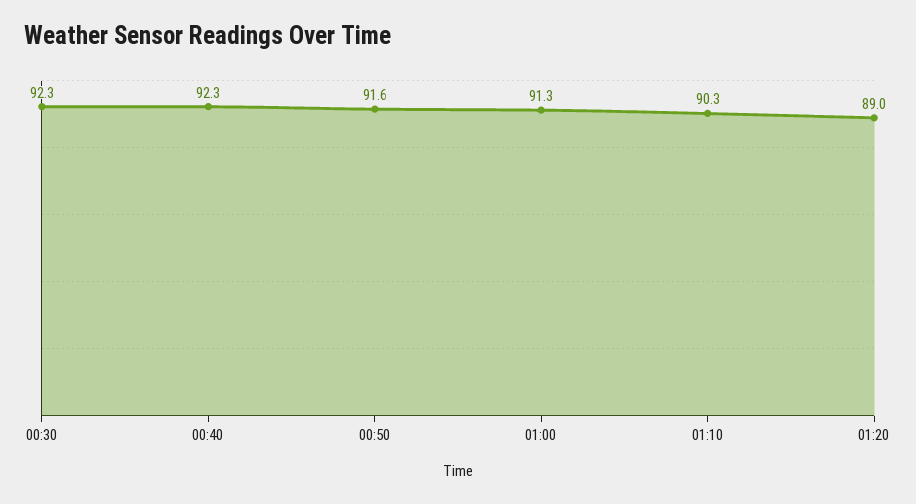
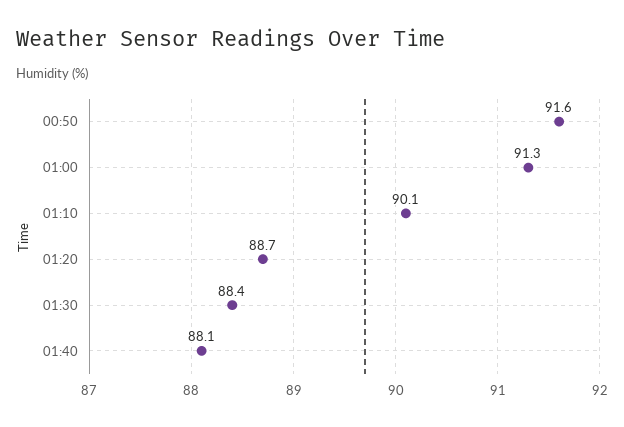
00:30: 92.3 -> none
00:40: 92.3 -> none
01:10: 90.3 -> 90.1
01:20: 89 -> 88.7
01:30: none -> 88.4
01:40: none -> 88.1

